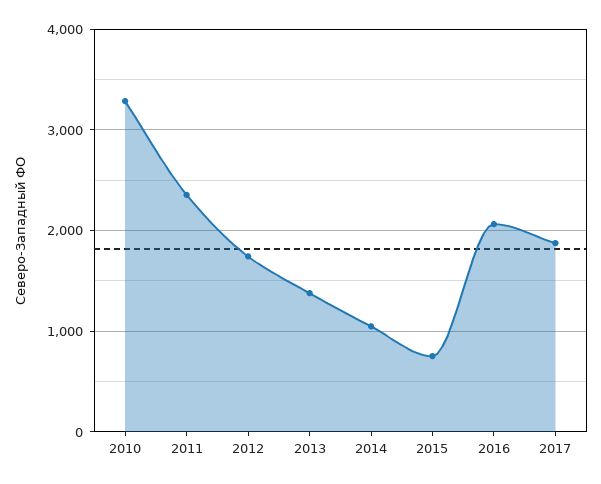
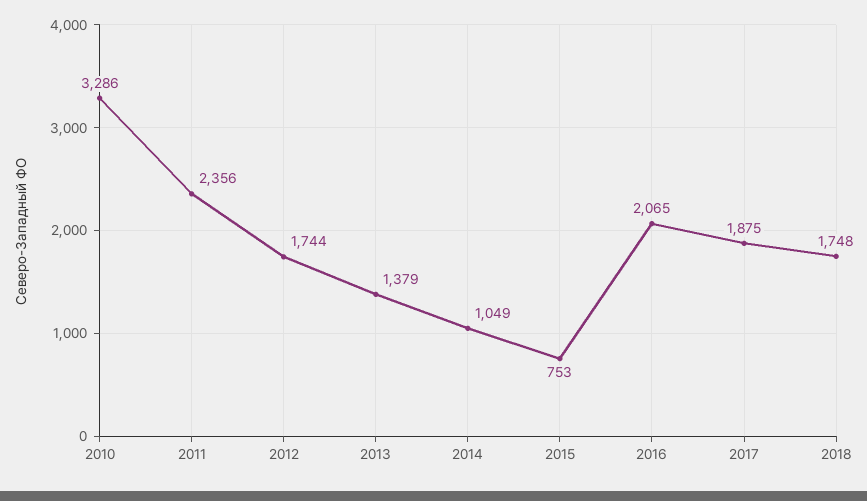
2018: none -> 1748

